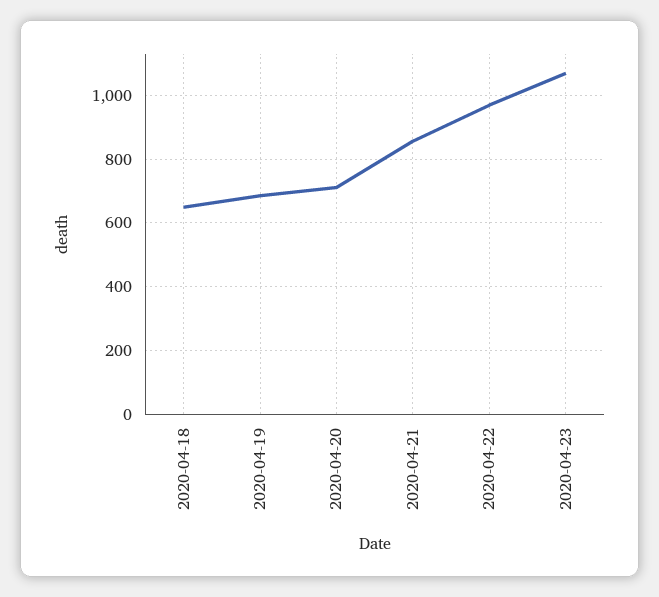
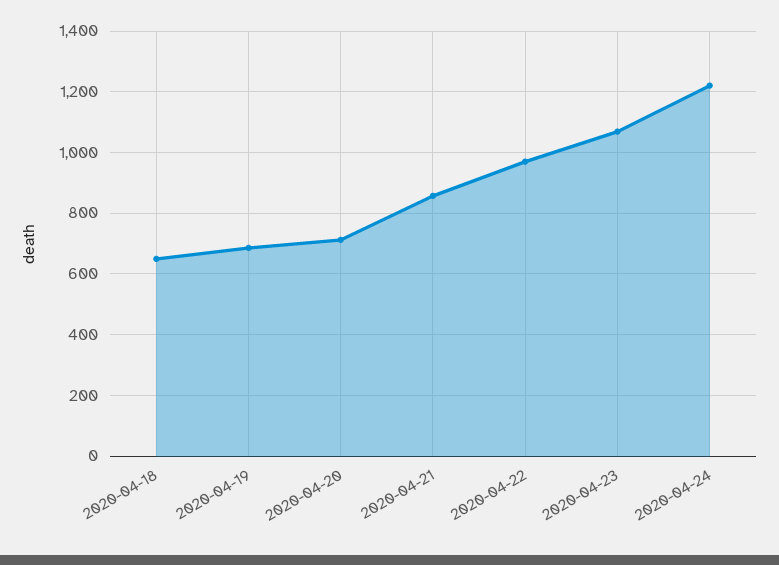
2020-04-24: none -> 1220

